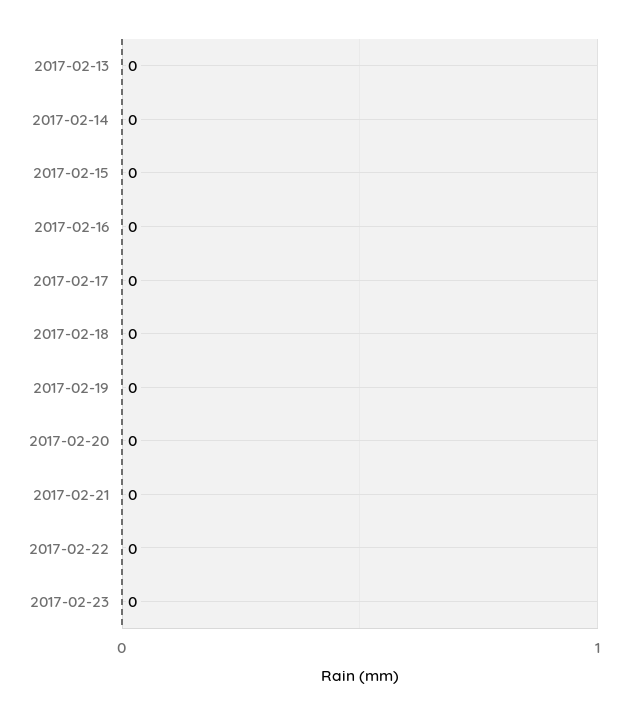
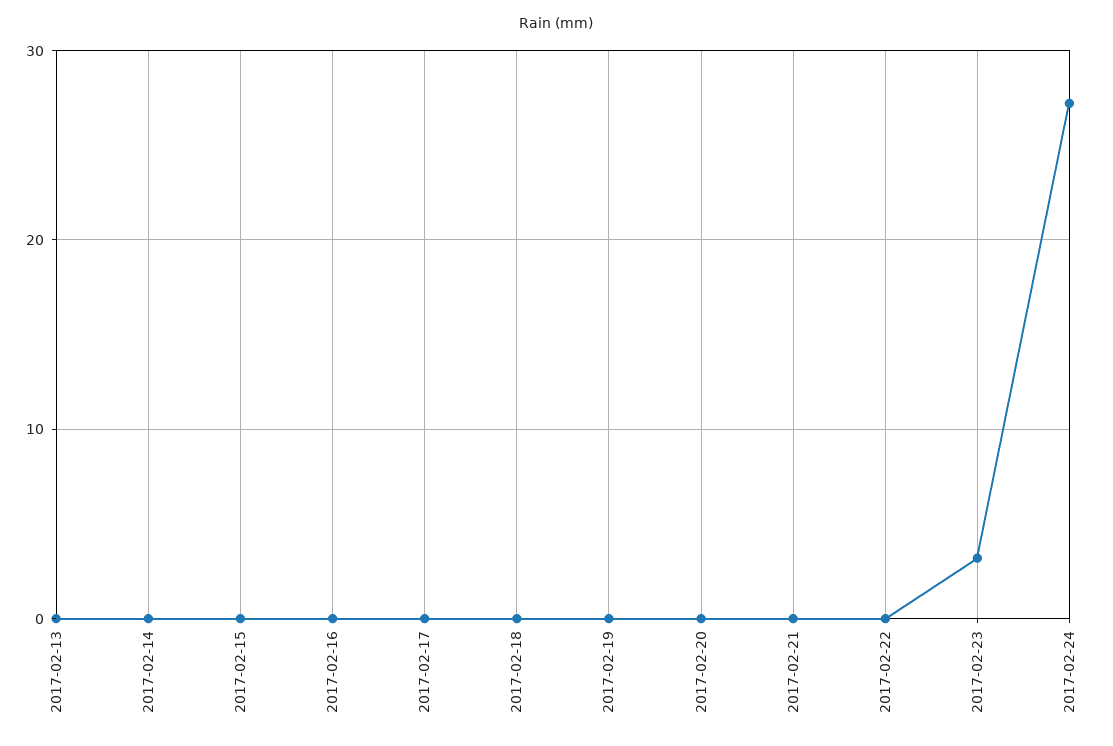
2017-02-23: 0 -> 3
2017-02-24: none -> 27

